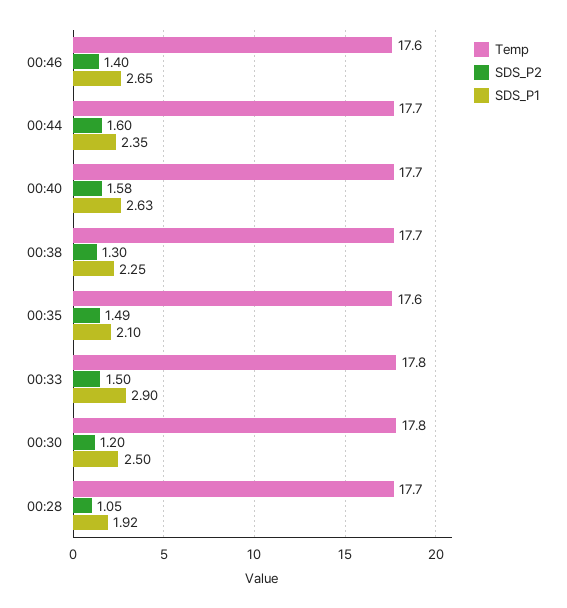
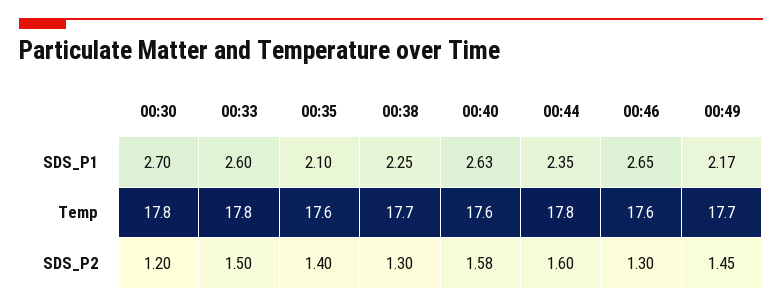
SDS_P2, 00:46: 1.4 -> 1.3
Temp, 00:44: 17.7 -> 17.8
Temp, 00:40: 17.7 -> 17.6
SDS_P2, 00:35: 1.49 -> 1.4
SDS_P1, 00:33: 2.9 -> 2.6
SDS_P1, 00:30: 2.5 -> 2.7
Temp, 00:28: 17.7 -> none
SDS_P2, 00:28: 1.05 -> none
SDS_P1, 00:28: 1.92 -> none
SDS_P1, 00:49: none -> 2.17
Temp, 00:49: none -> 17.7
SDS_P2, 00:49: none -> 1.45

